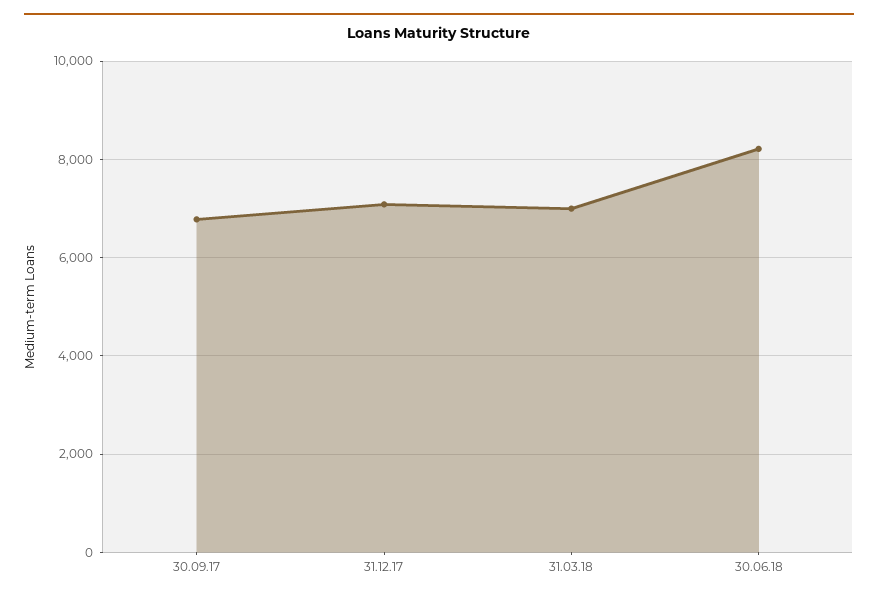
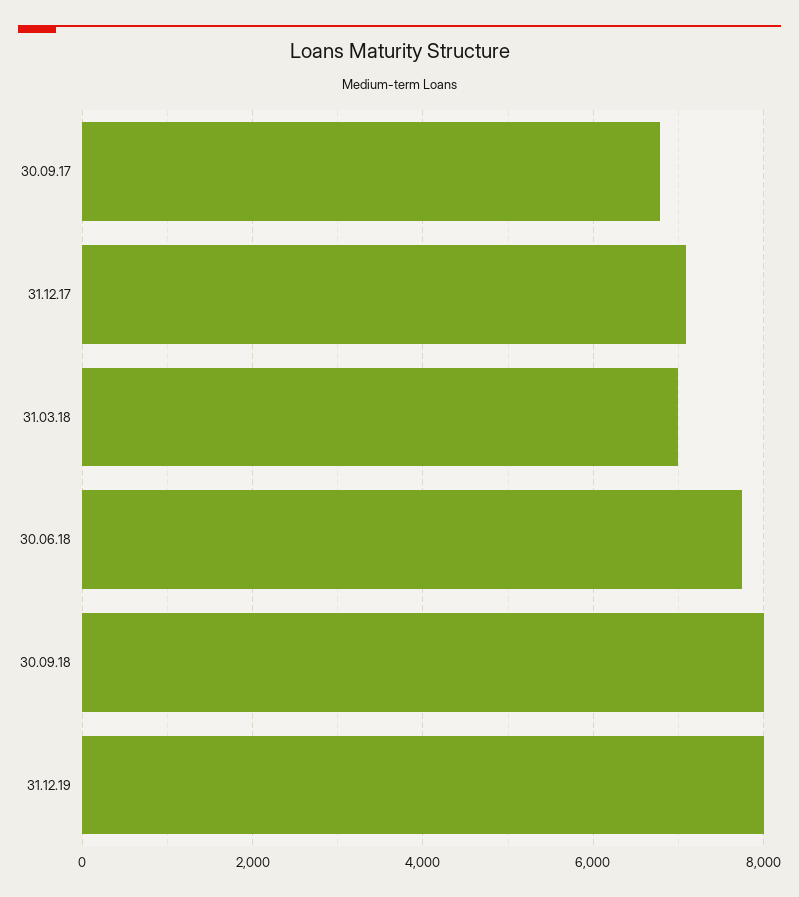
30.06.18: 8200 -> 7800
30.09.18: none -> 8000
31.12.19: none -> 8000

